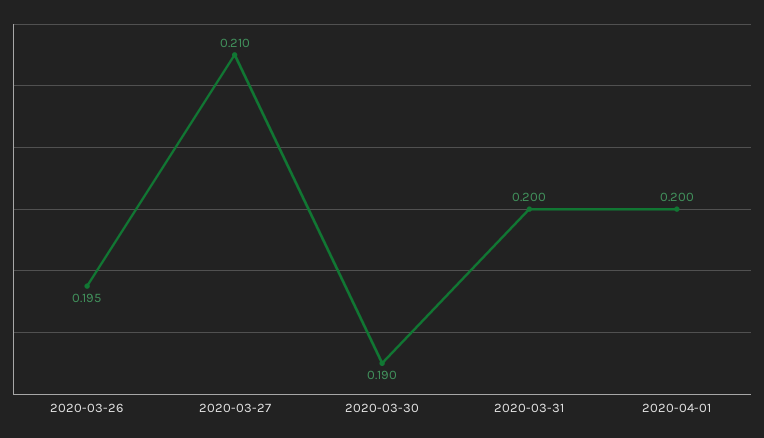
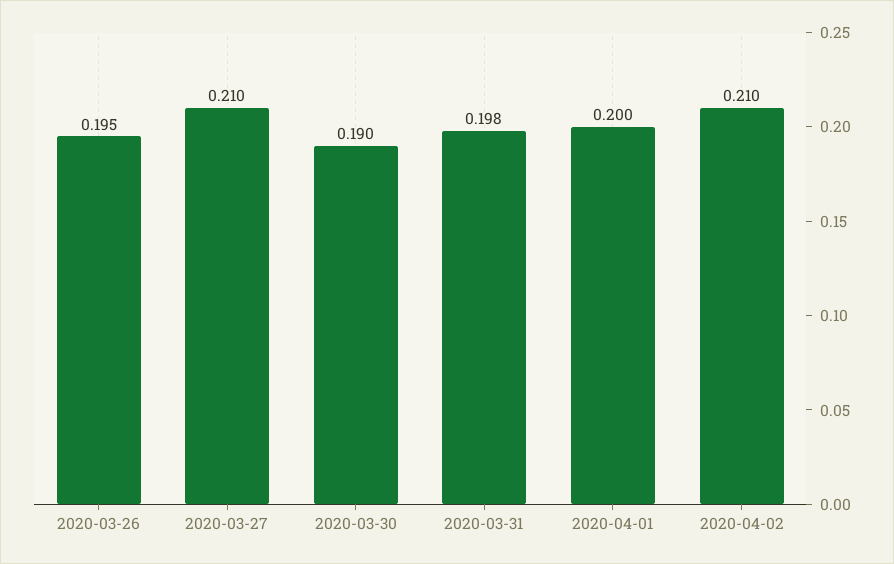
2020-03-31: 0.2 -> 0.198
2020-04-02: none -> 0.21

